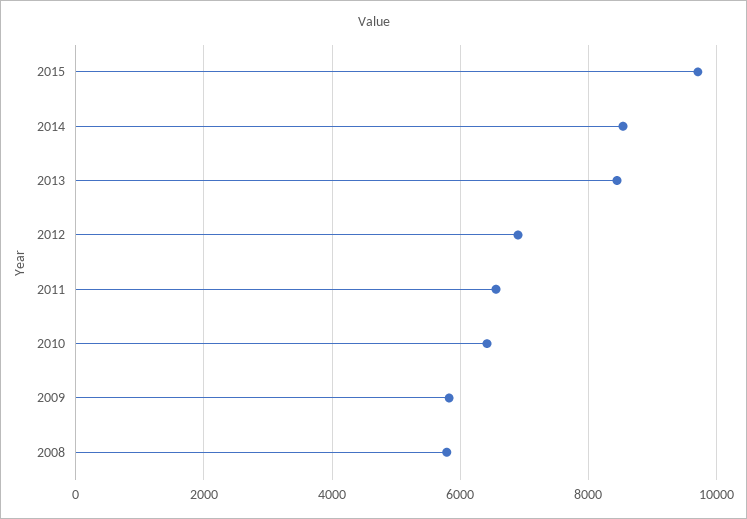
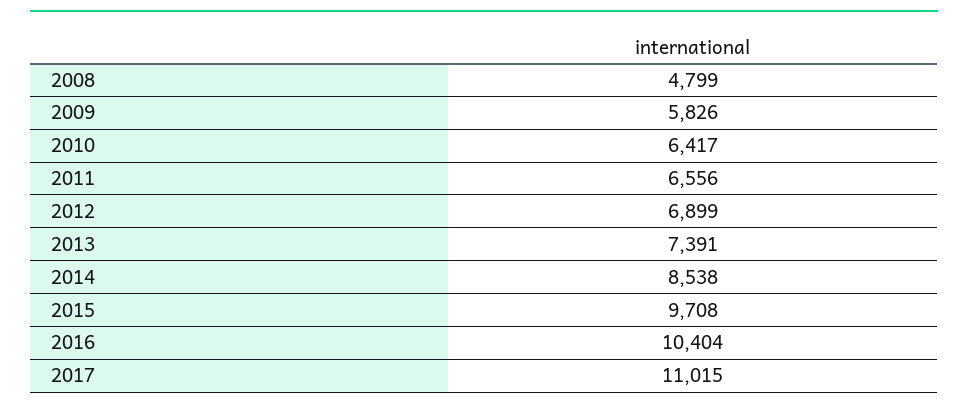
2013: 8400 -> 7391
2008: 5800 -> 4799
2016: none -> 10404
2017: none -> 11015

